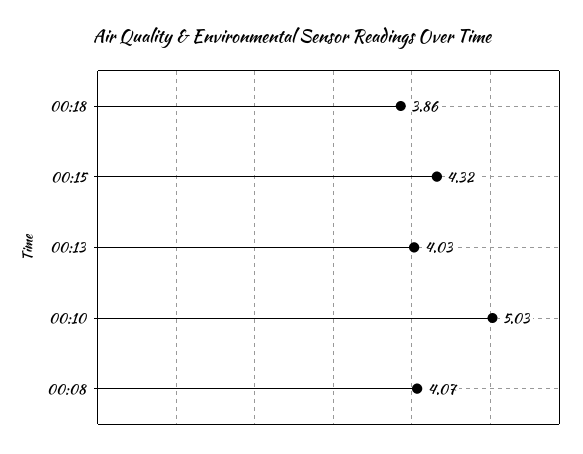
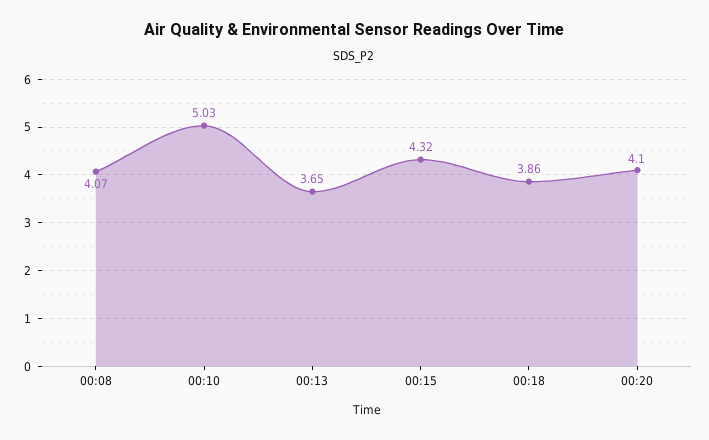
00:13: 4.03 -> 3.65
00:20: none -> 4.1

